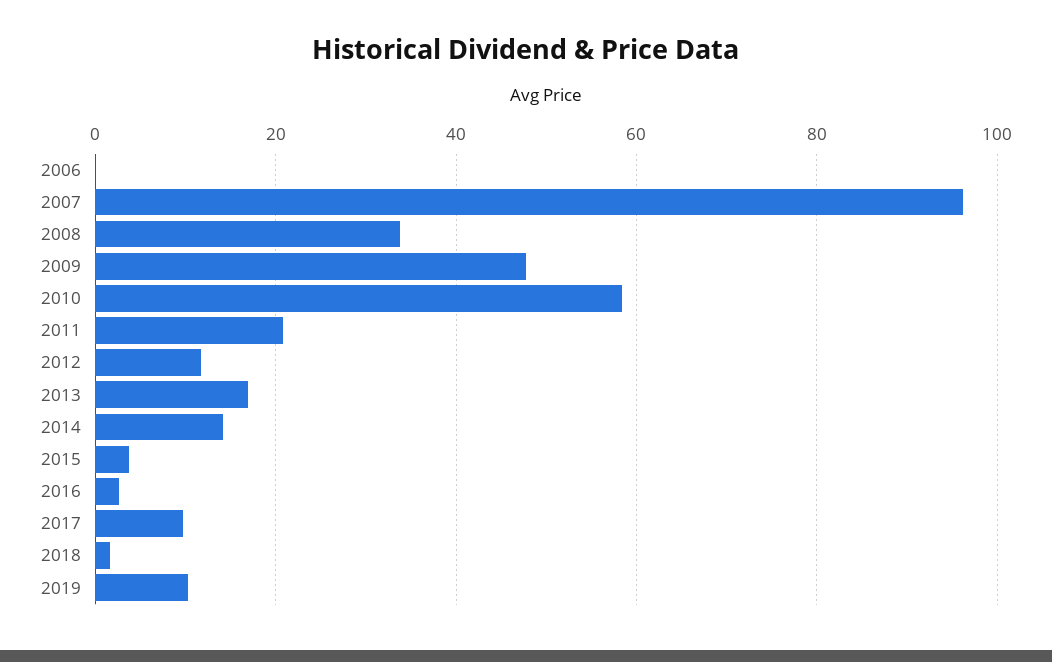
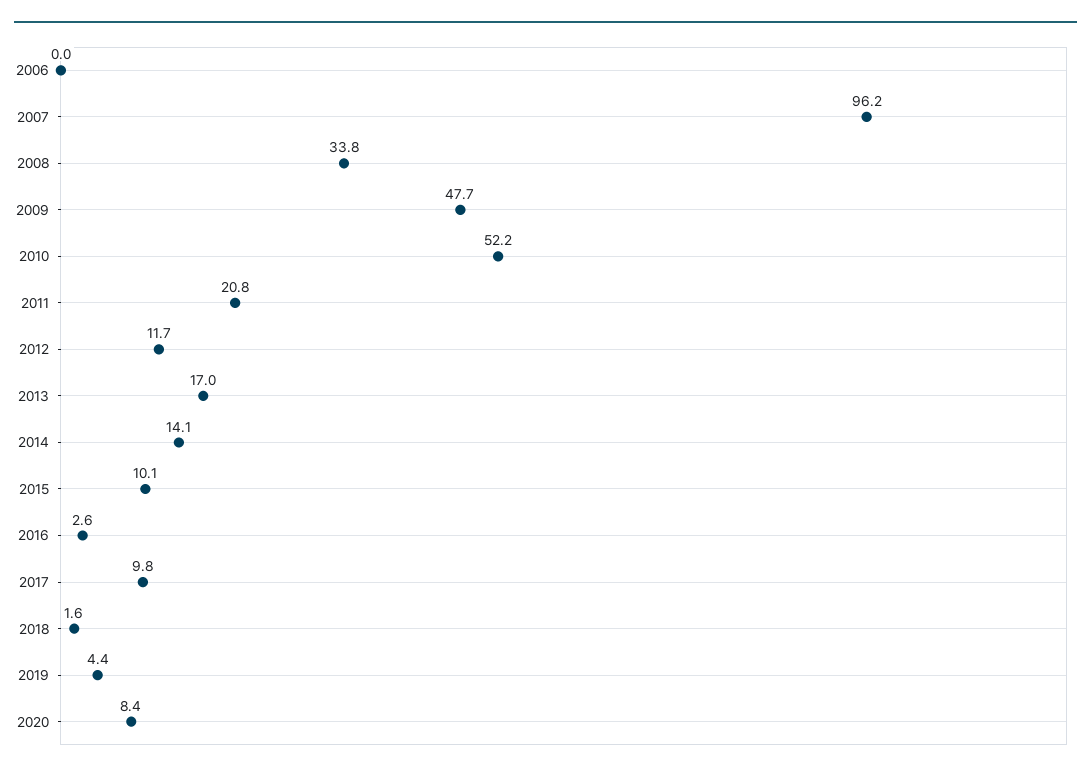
2010: 58 -> 52.2
2015: 4 -> 10.1
2019: 10 -> 4.4
2020: none -> 8.4

